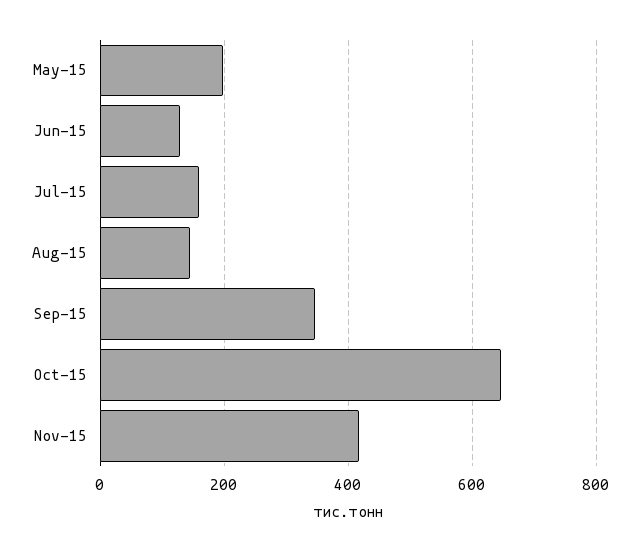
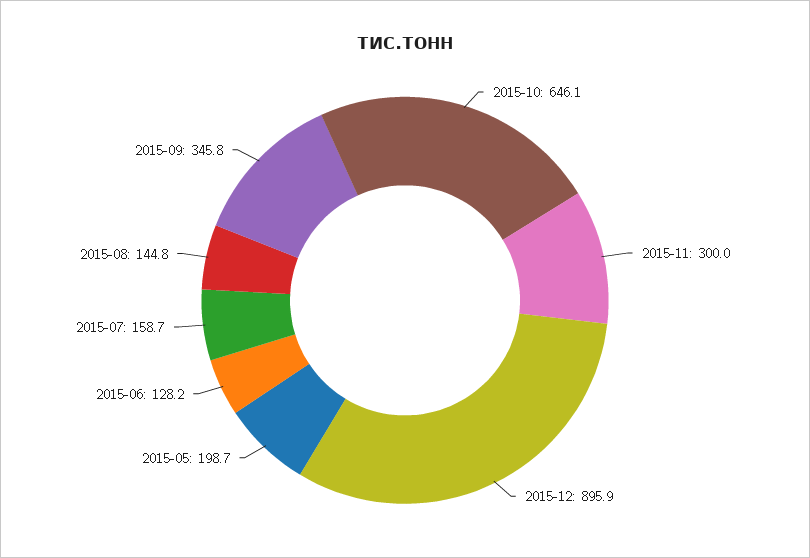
Nov-15: 420 -> 300
2015-12: none -> 895.9

